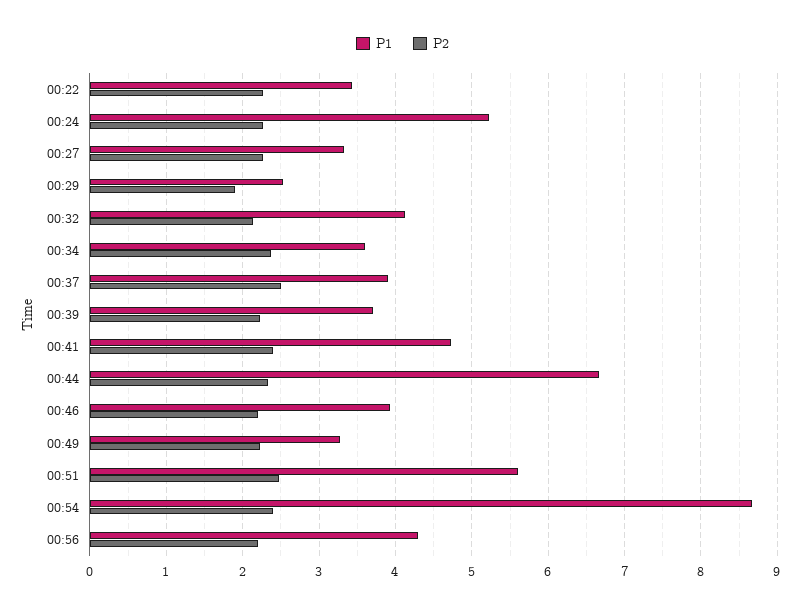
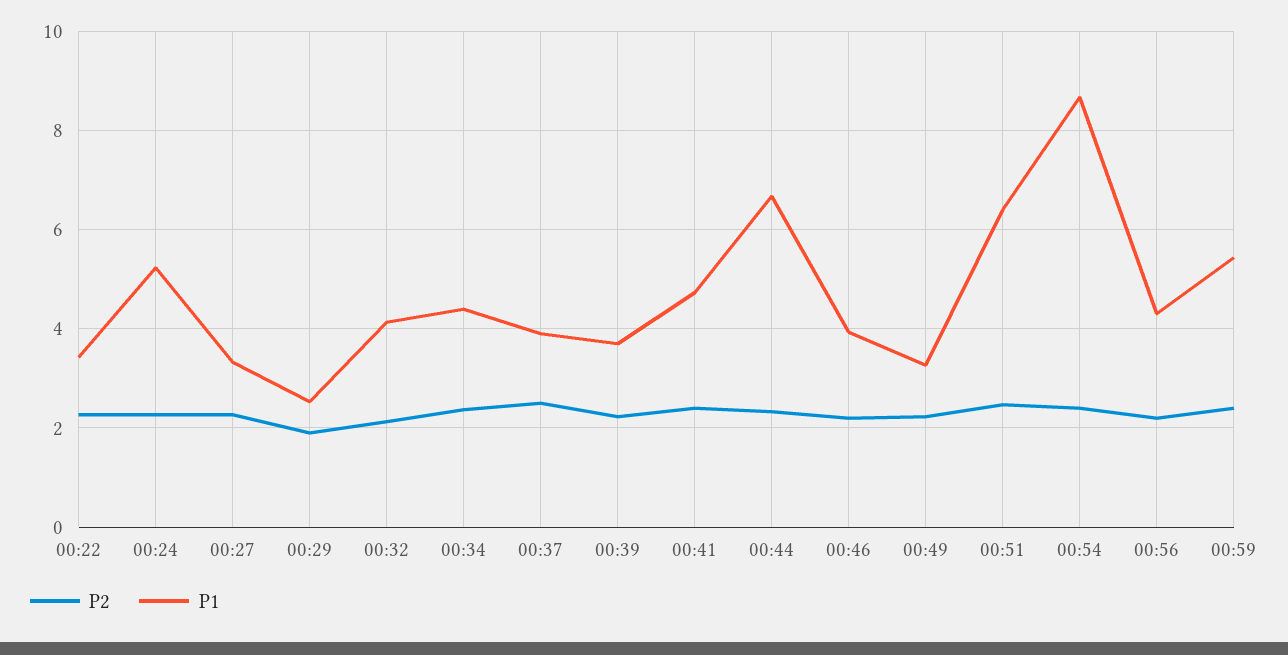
P1, 00:34: 3.6 -> 4.4
P1, 00:51: 5.6 -> 6.4
P2, 00:59: none -> 2.4
P1, 00:59: none -> 5.4

